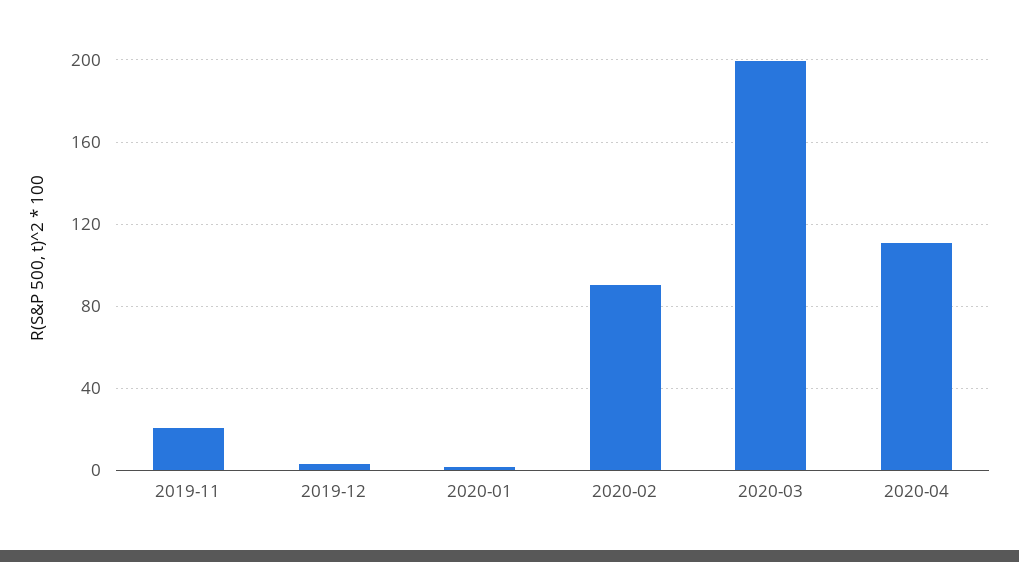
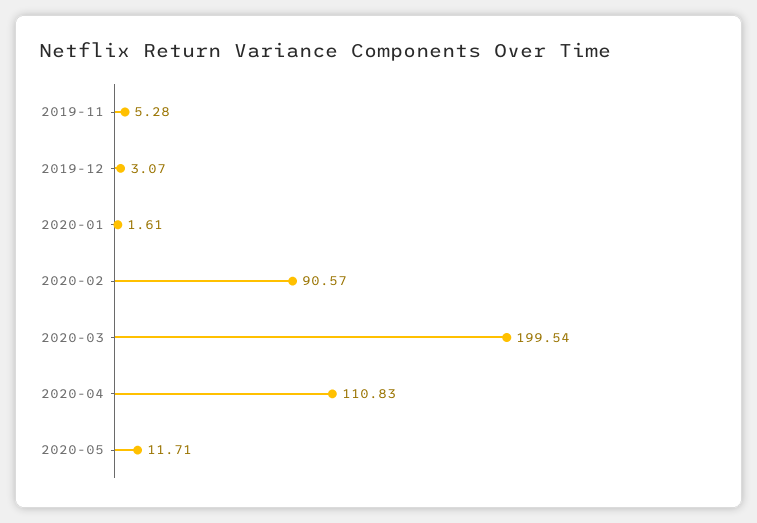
2019-11: 20 -> 5.28
2020-05: none -> 11.71

